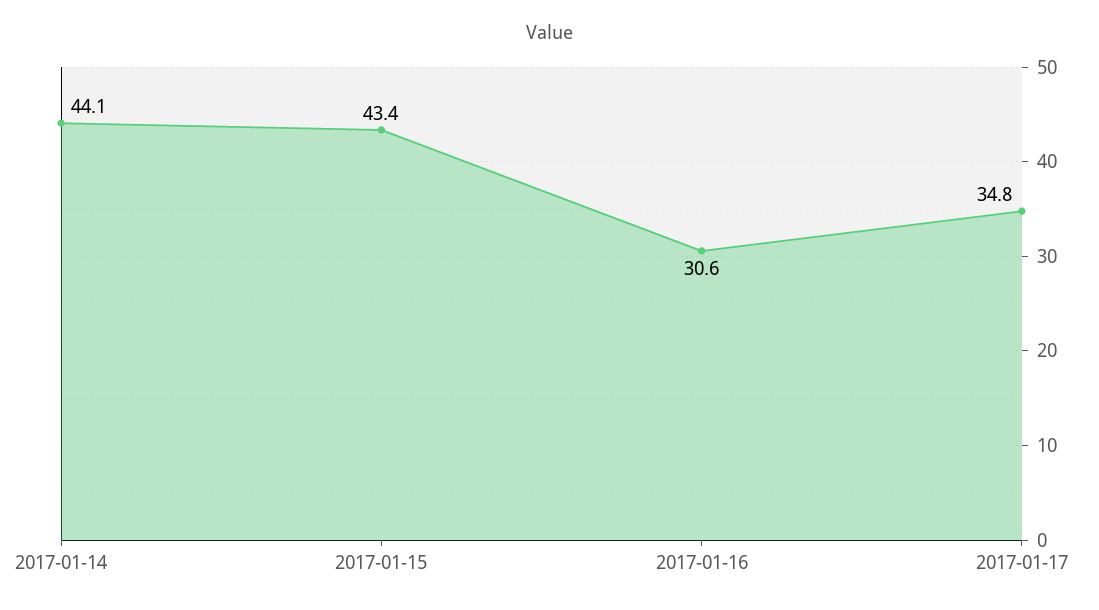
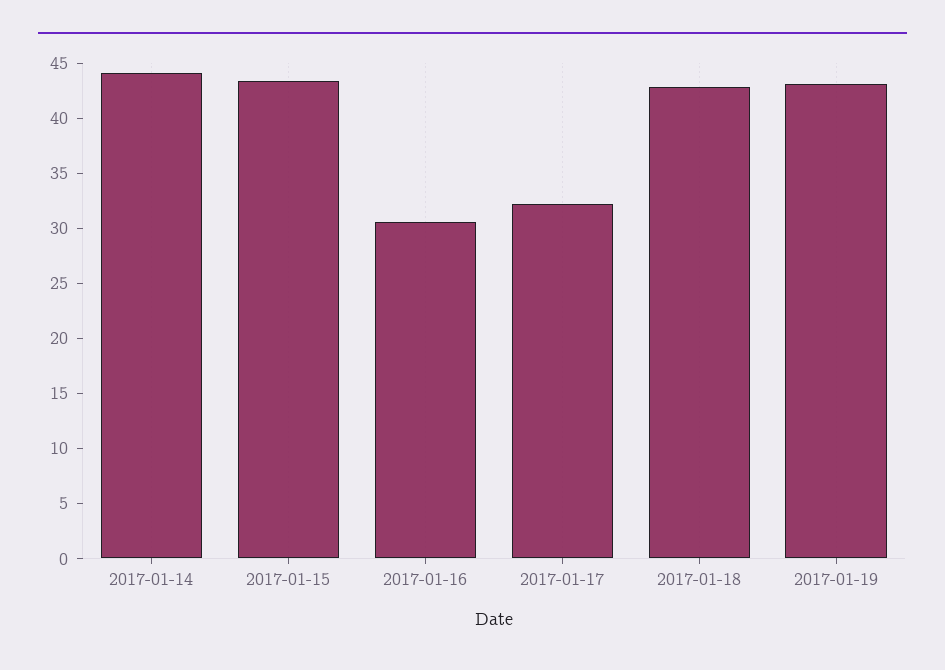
2017-01-17: 34.8 -> 32
2017-01-18: none -> 43
2017-01-19: none -> 43

